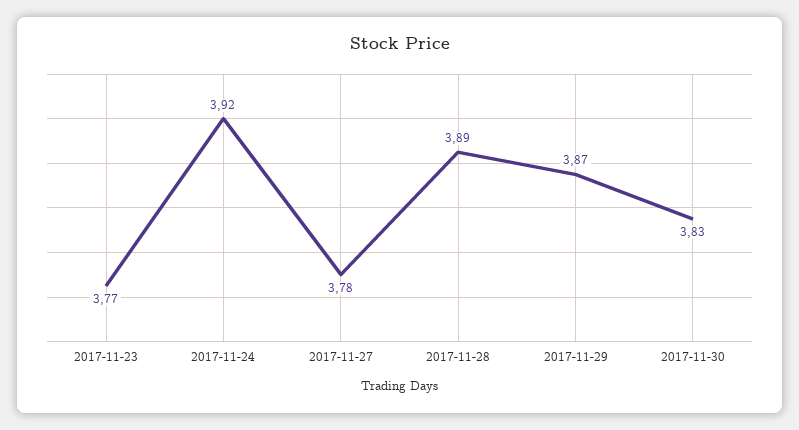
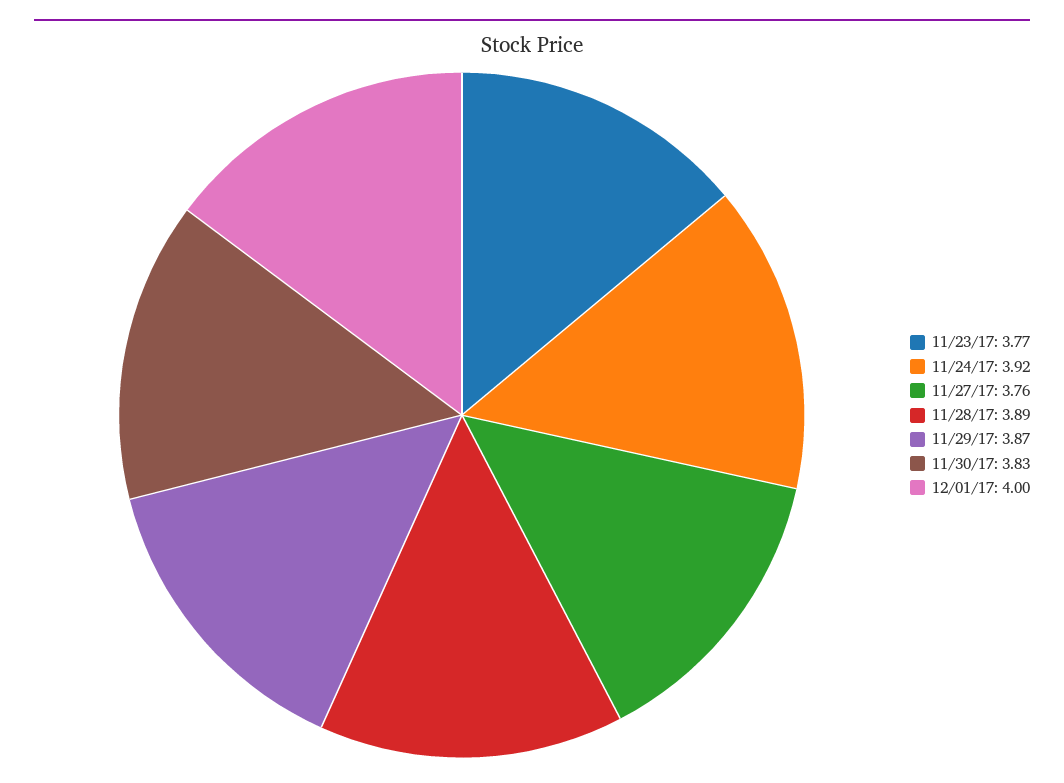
2017-11-27: 3.78 -> 3.76
12/01/17: none -> 4

